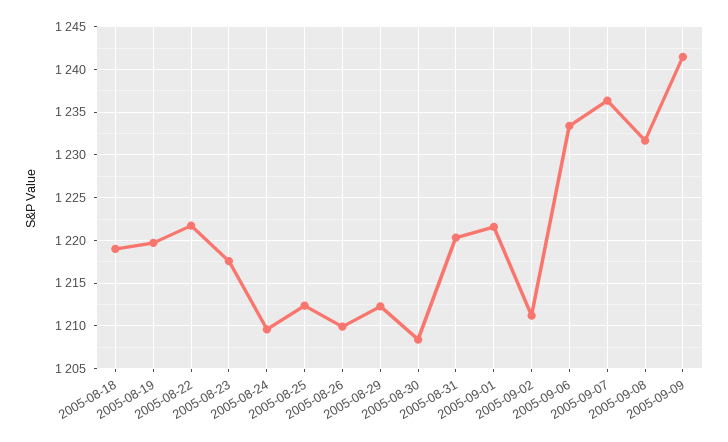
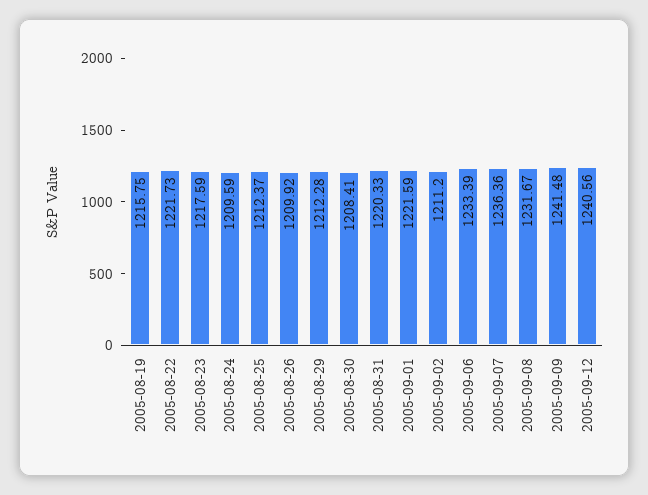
2005-08-18: 1219 -> none
2005-08-19: 1220 -> 1215.75
2005-09-12: none -> 1240.56

